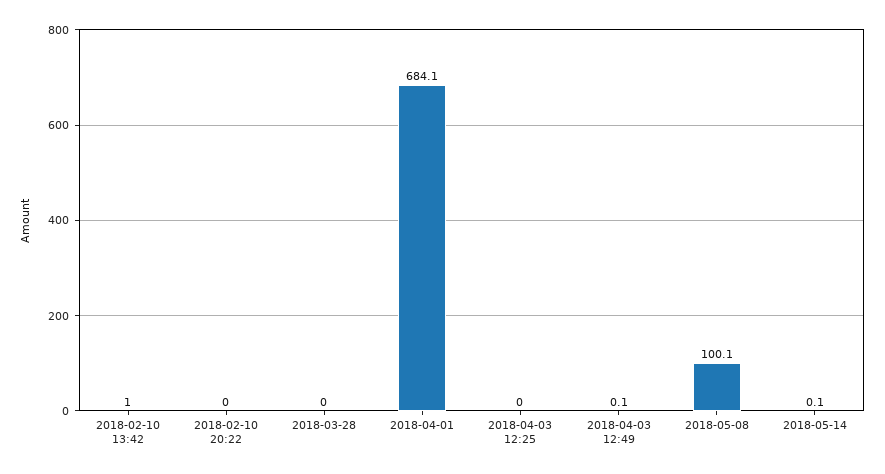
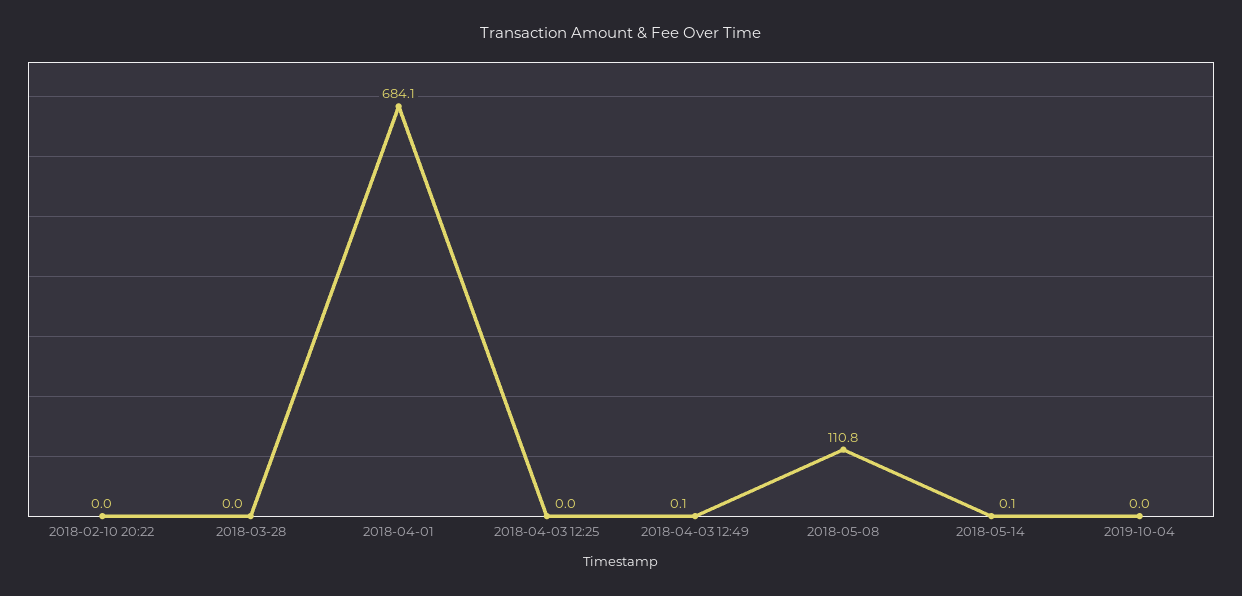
2018-02-10 13:42: 1 -> none
2018-05-08: 100.1 -> 110.8
2019-10-04: none -> 0

